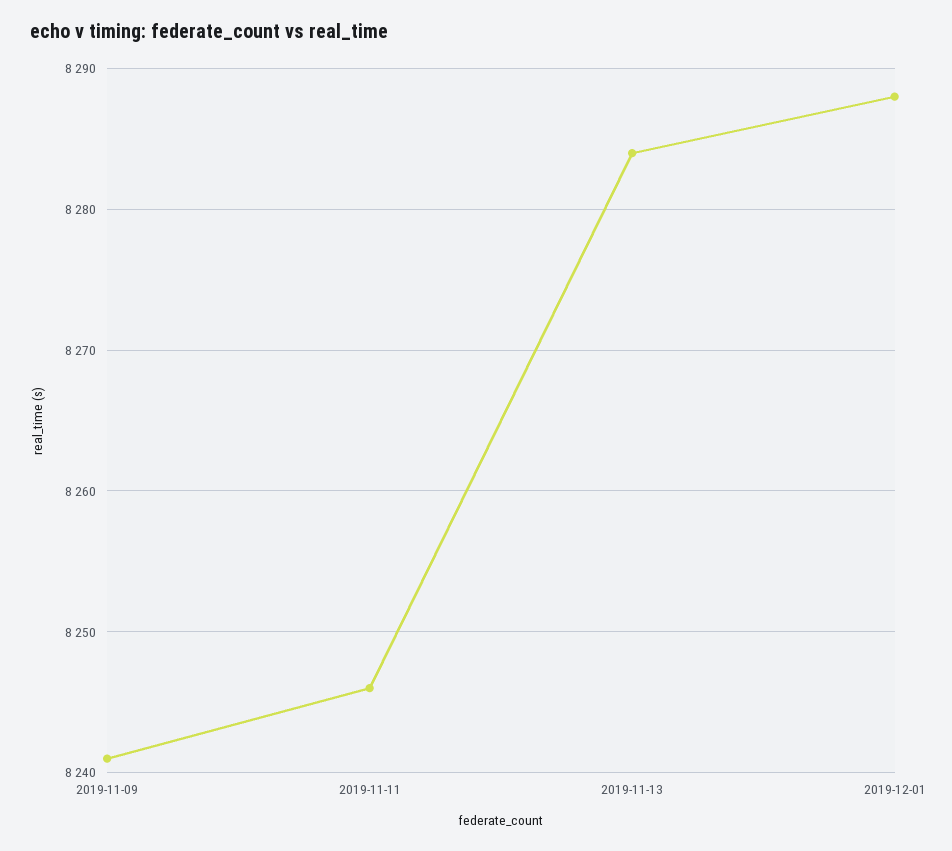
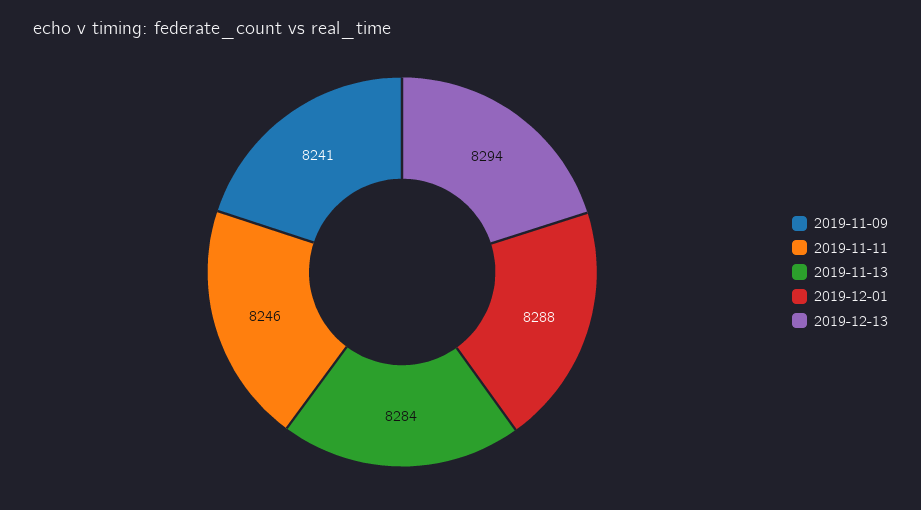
2019-12-13: none -> 8294

